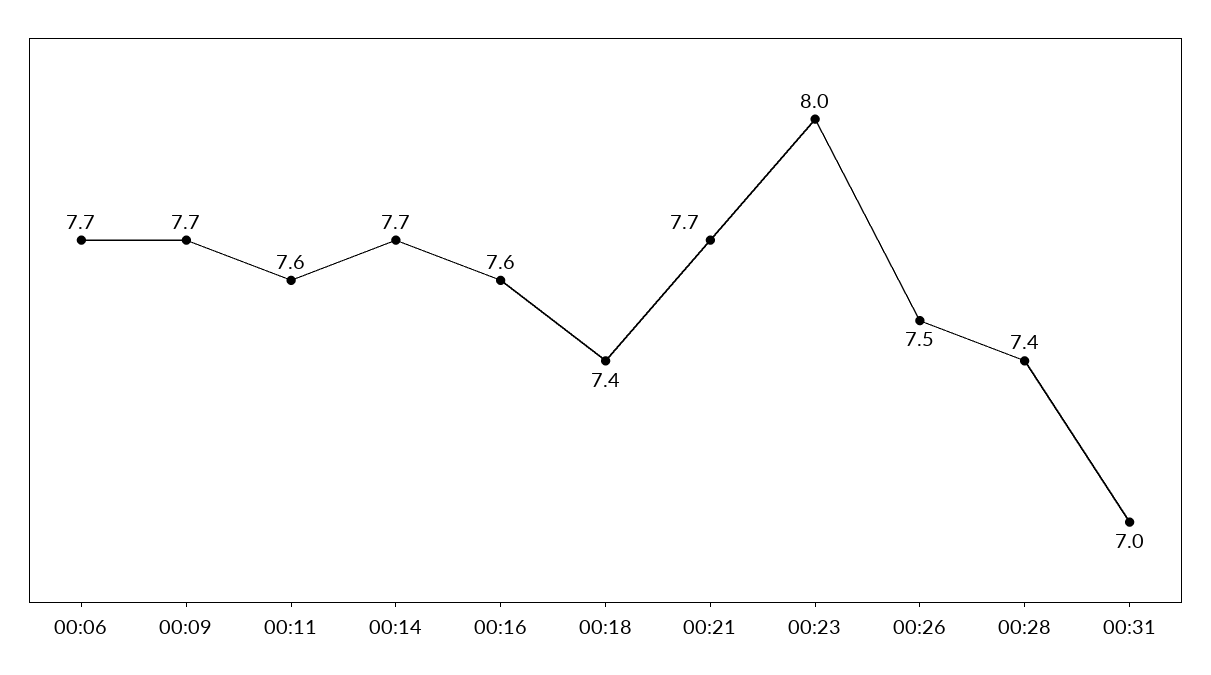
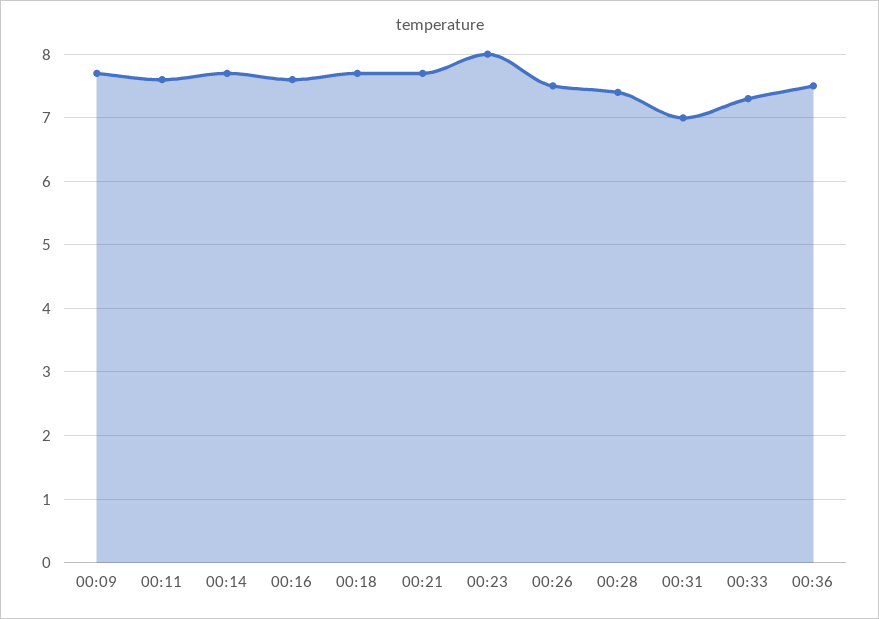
00:06: 7.7 -> none
00:18: 7.4 -> 7.7
00:33: none -> 7.3
00:36: none -> 7.5

